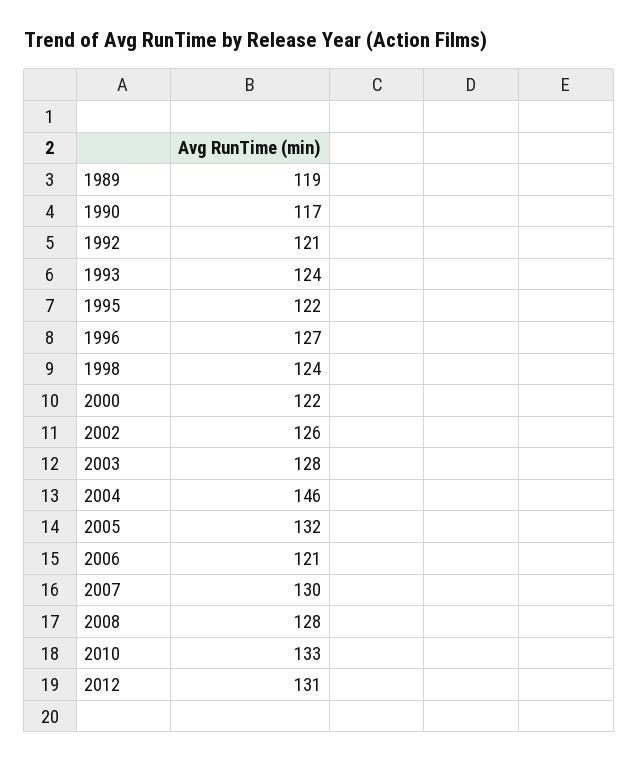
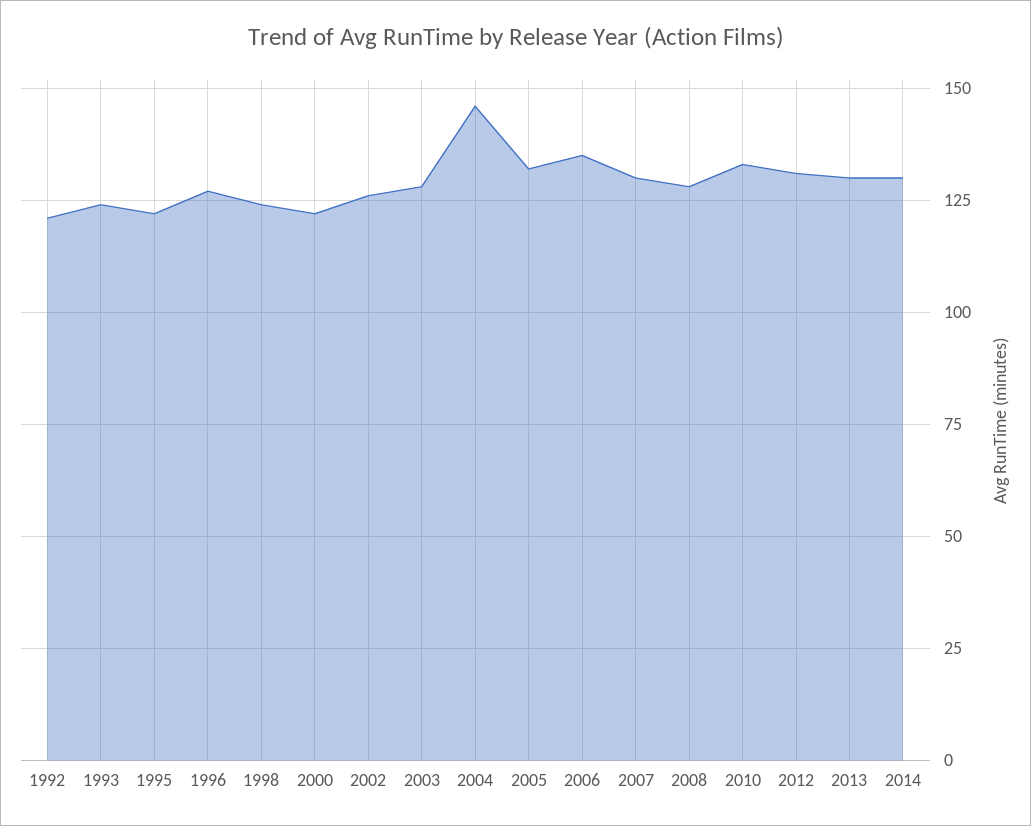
1989: 119 -> none
1990: 117 -> none
2006: 121 -> 135
2013: none -> 130
2014: none -> 130

